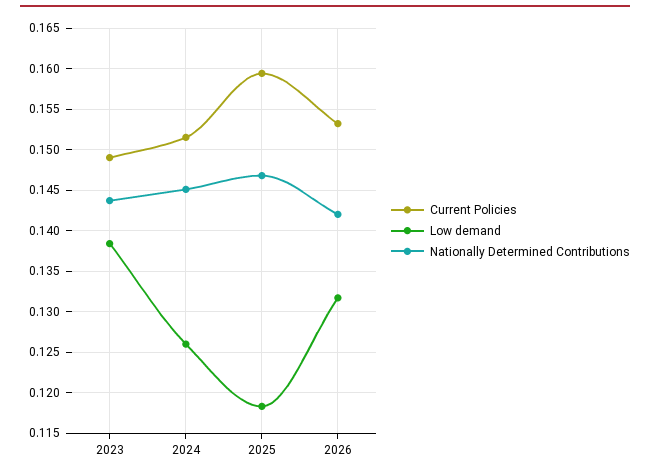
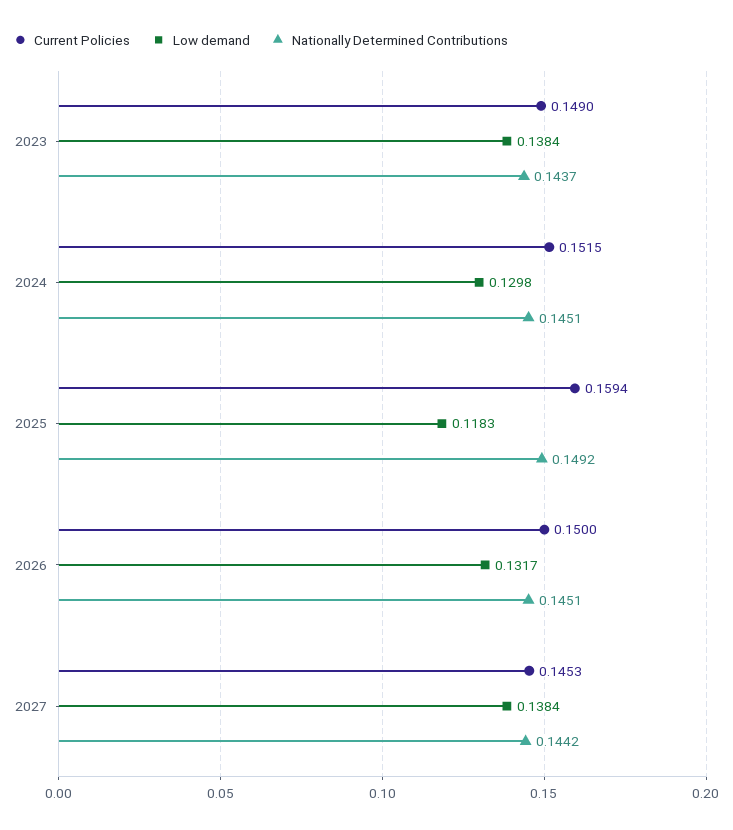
Low demand, 2024: 0.126 -> 0.1298
Nationally Determined Contributions, 2025: 0.147 -> 0.1492
Current Policies, 2026: 0.153 -> 0.15
Nationally Determined Contributions, 2026: 0.142 -> 0.1451
Current Policies, 2027: none -> 0.1453
Low demand, 2027: none -> 0.1384
Nationally Determined Contributions, 2027: none -> 0.1442

